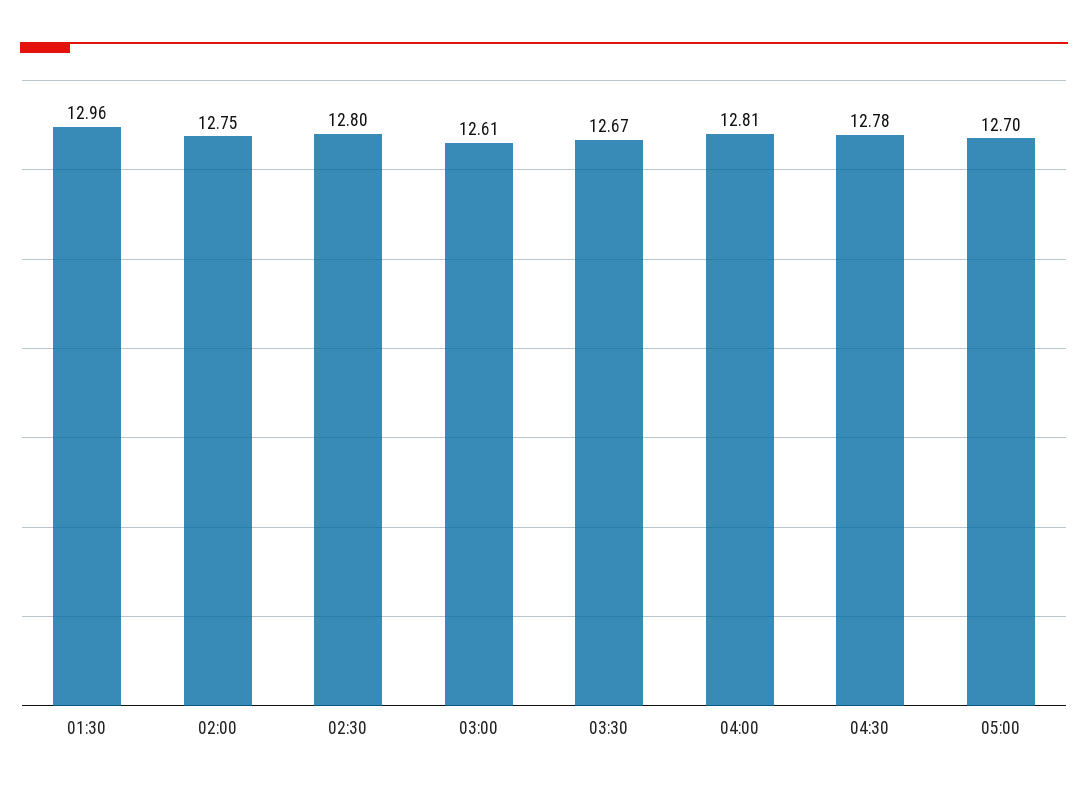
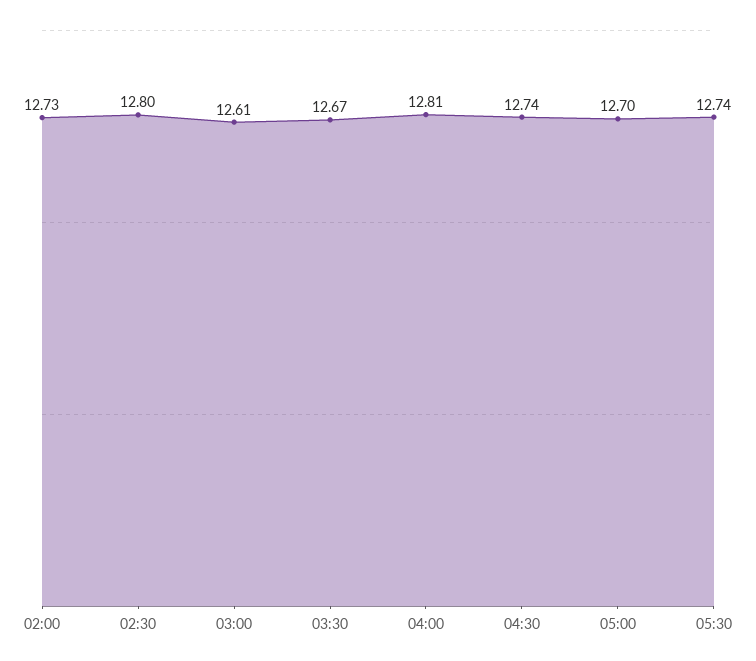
01:30: 12.96 -> none
02:00: 12.75 -> 12.73
04:30: 12.78 -> 12.74
05:30: none -> 12.74

